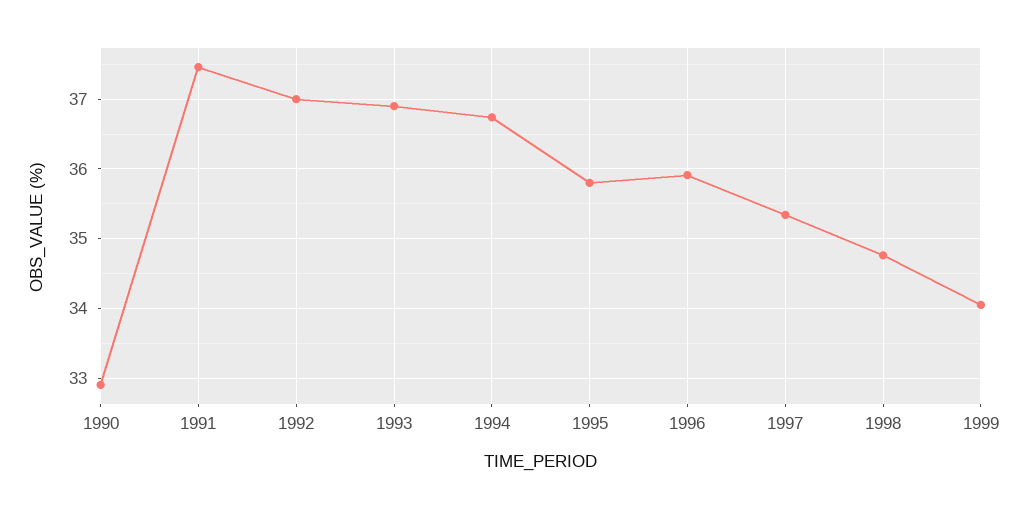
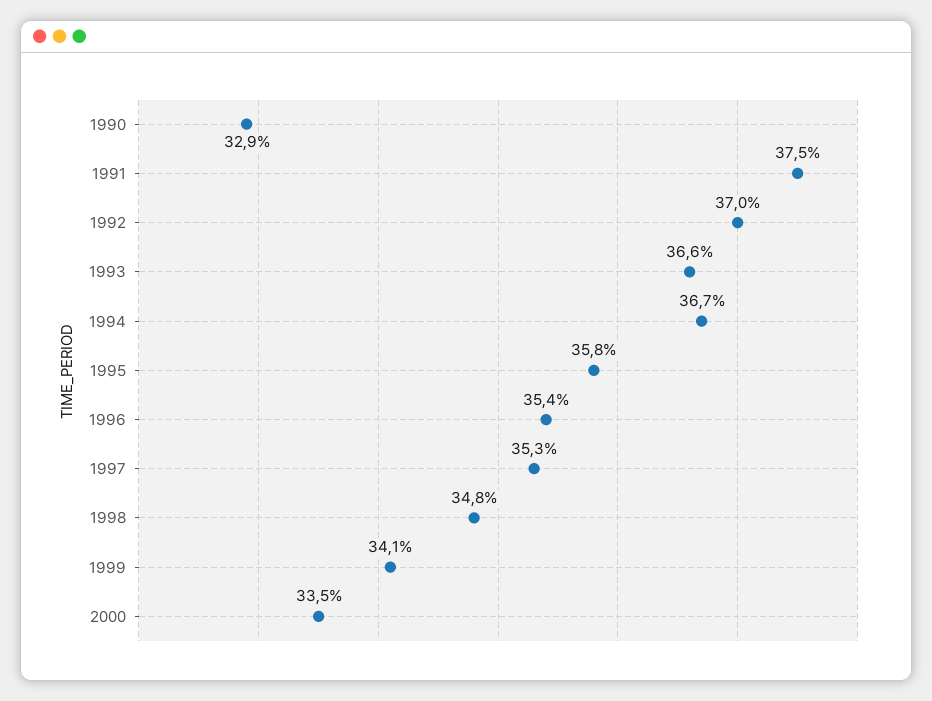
1993: 36.9 -> 36.6
1996: 35.9 -> 35.4
2000: none -> 33.5

